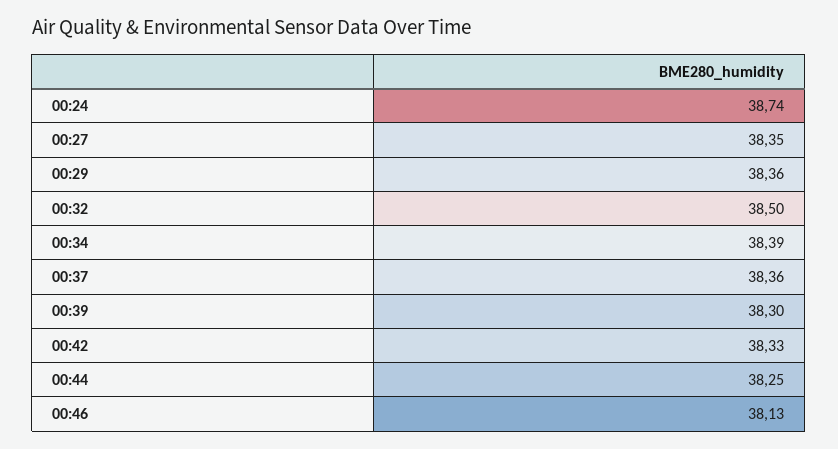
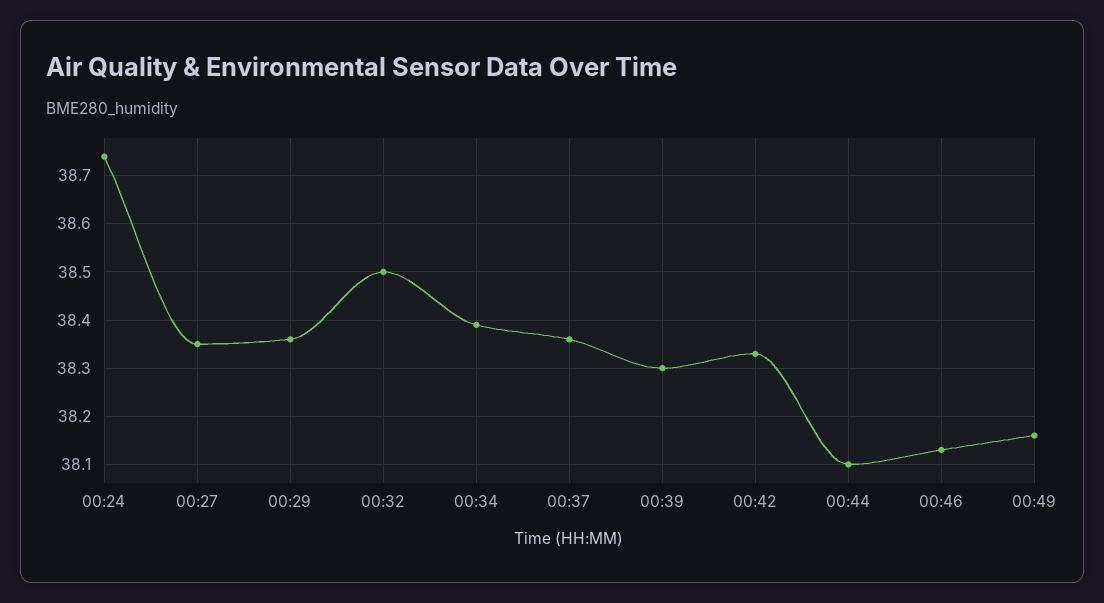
00:44: 38.25 -> 38.1
00:49: none -> 38.15

